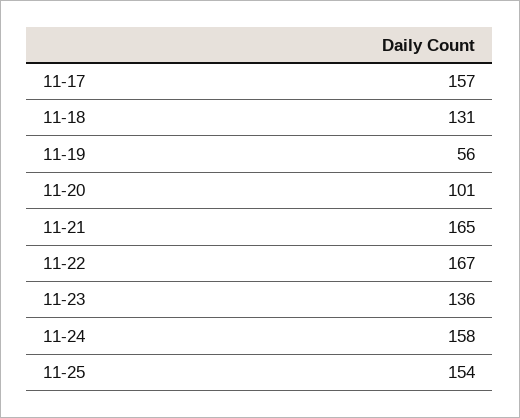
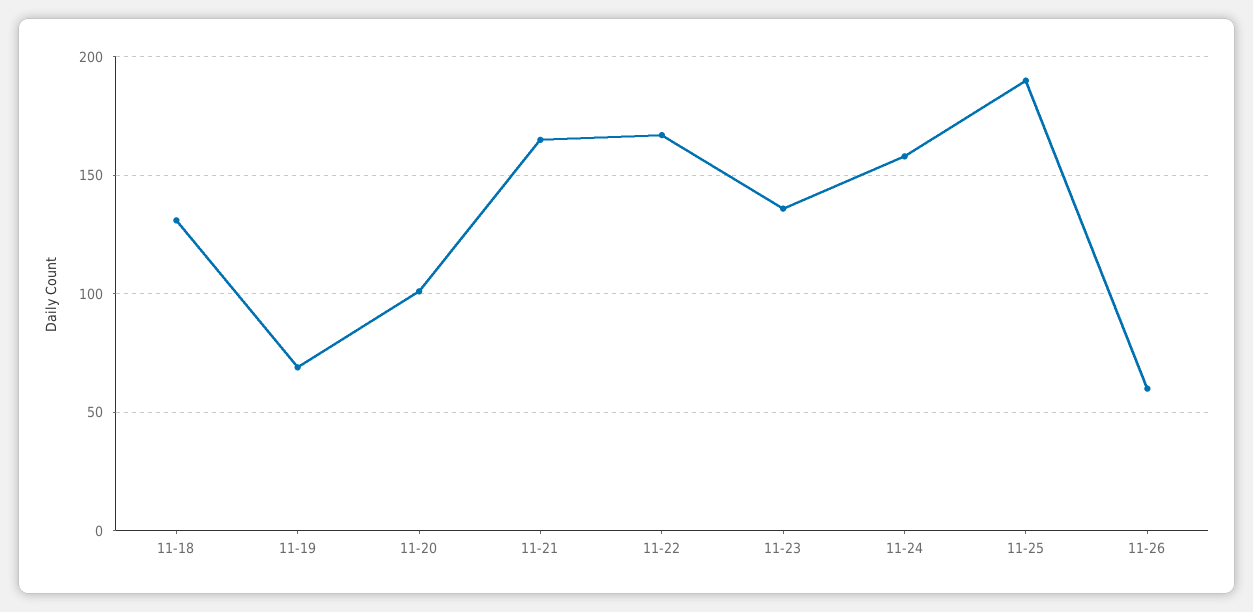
11-17: 157 -> none
11-19: 56 -> 70
11-25: 154 -> 190
11-26: none -> 60

